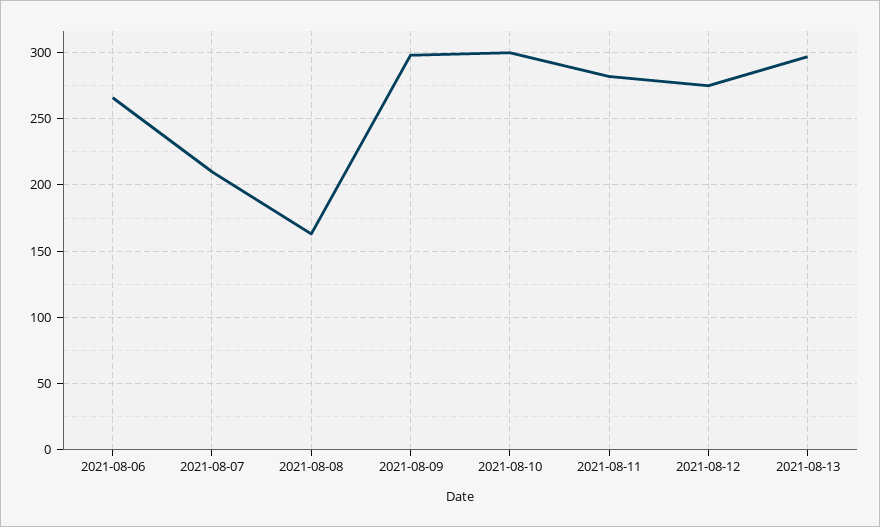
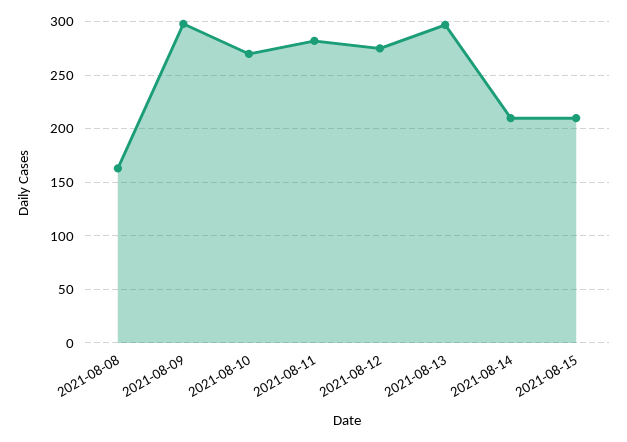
2021-08-06: 265 -> none
2021-08-07: 210 -> none
2021-08-10: 300 -> 270
2021-08-14: none -> 210
2021-08-15: none -> 210

